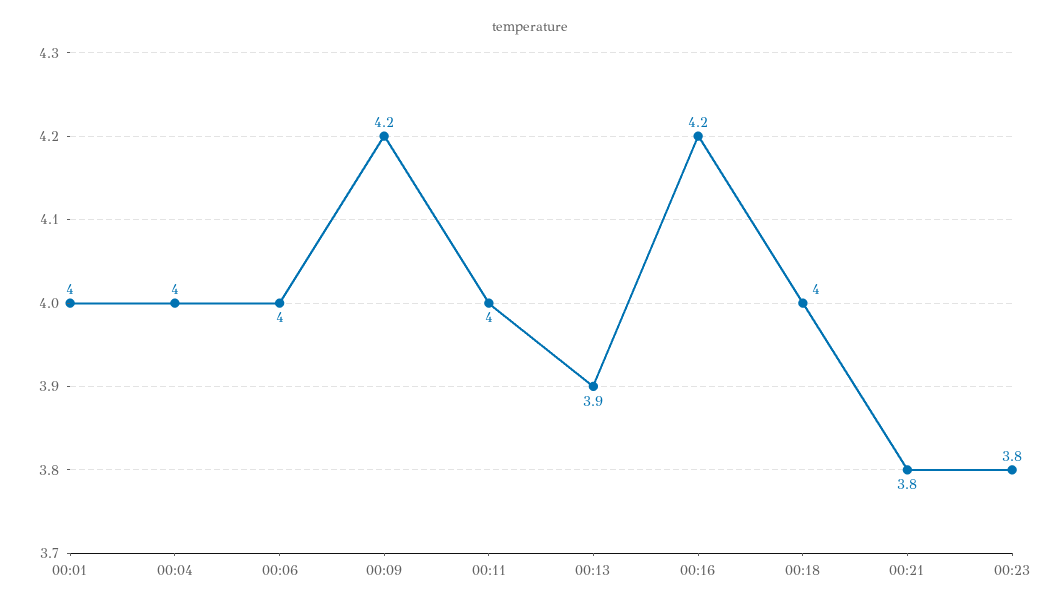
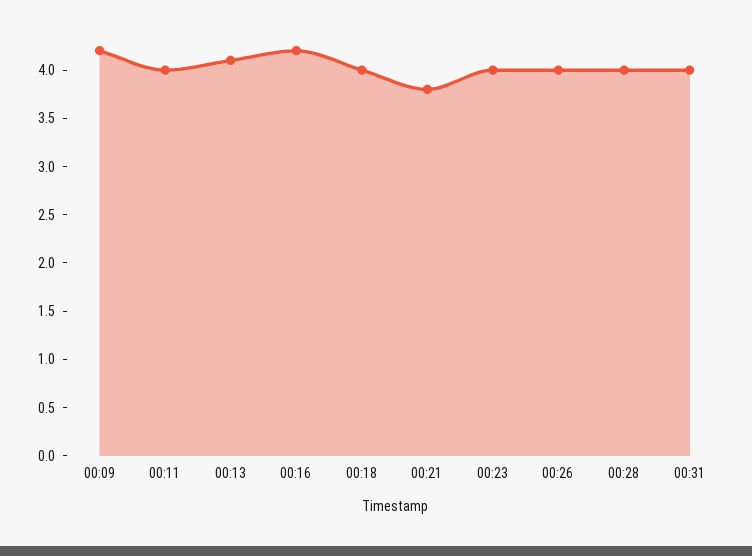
00:01: 4 -> none
00:04: 4 -> none
00:06: 4 -> none
00:13: 3.9 -> 4.1
00:23: 3.8 -> 4
00:26: none -> 4
00:28: none -> 4
00:31: none -> 4

